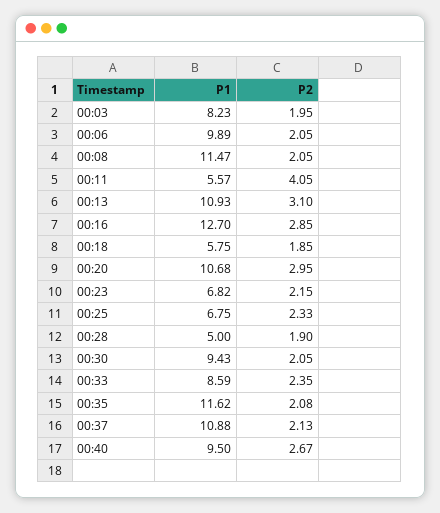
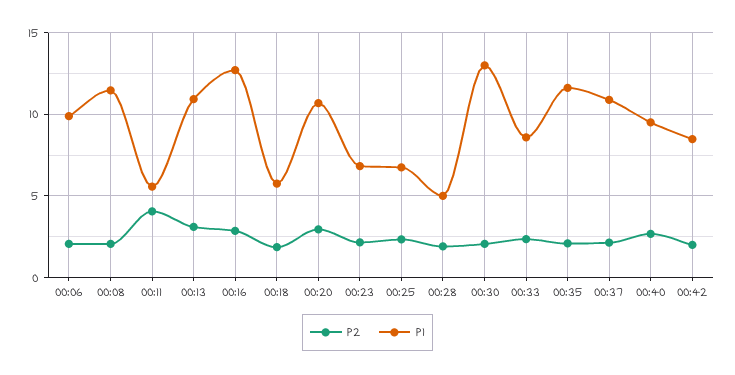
P1, 00:03: 8.23 -> none
P2, 00:03: 1.95 -> none
P1, 00:30: 9.43 -> 13
P2, 00:42: none -> 2
P1, 00:42: none -> 8.5

